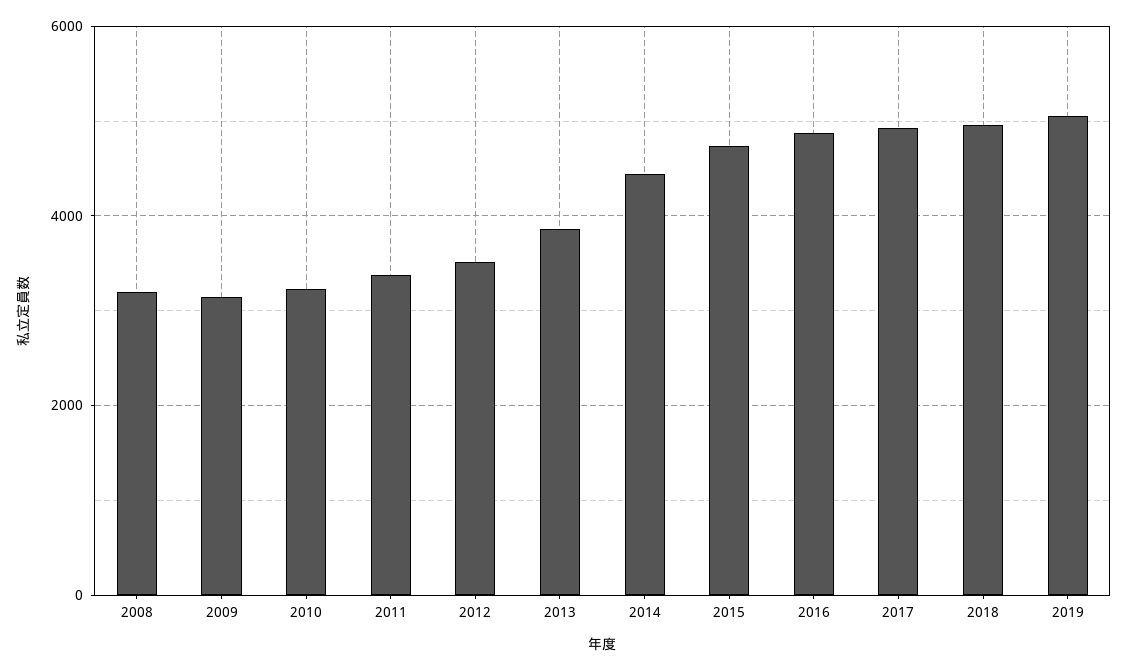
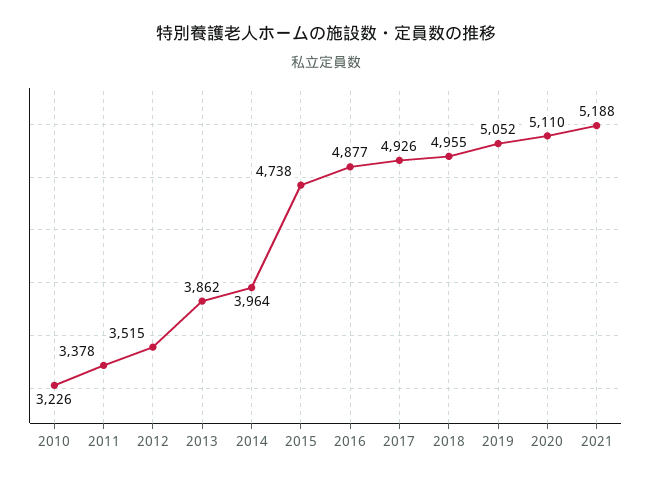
2008: 3200 -> none
2009: 3200 -> none
2014: 4400 -> 3964
2020: none -> 5110
2021: none -> 5188

